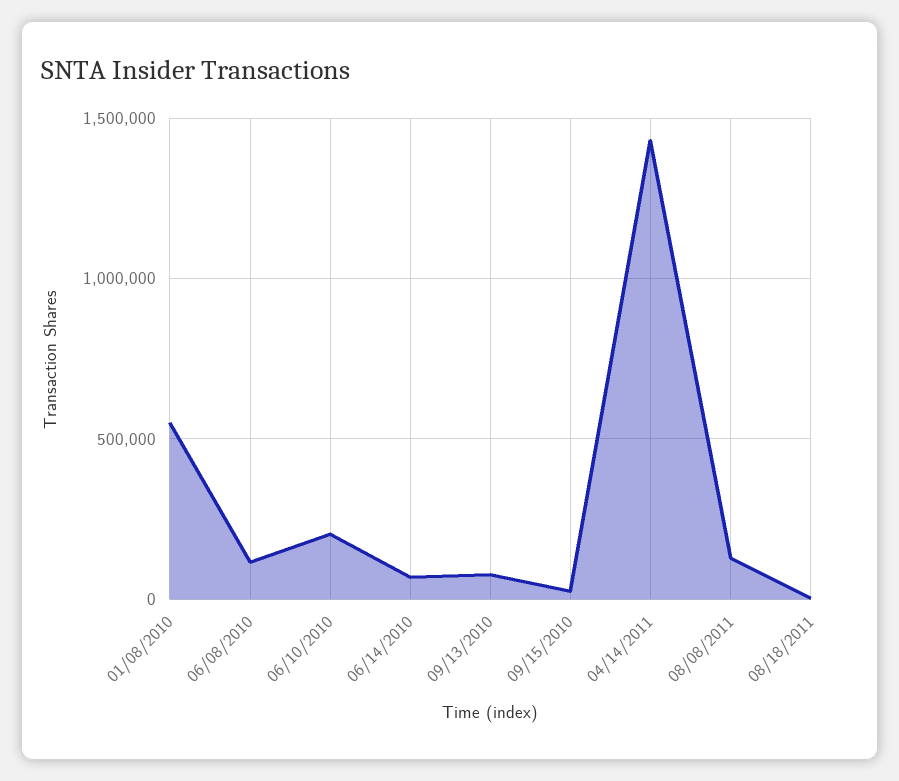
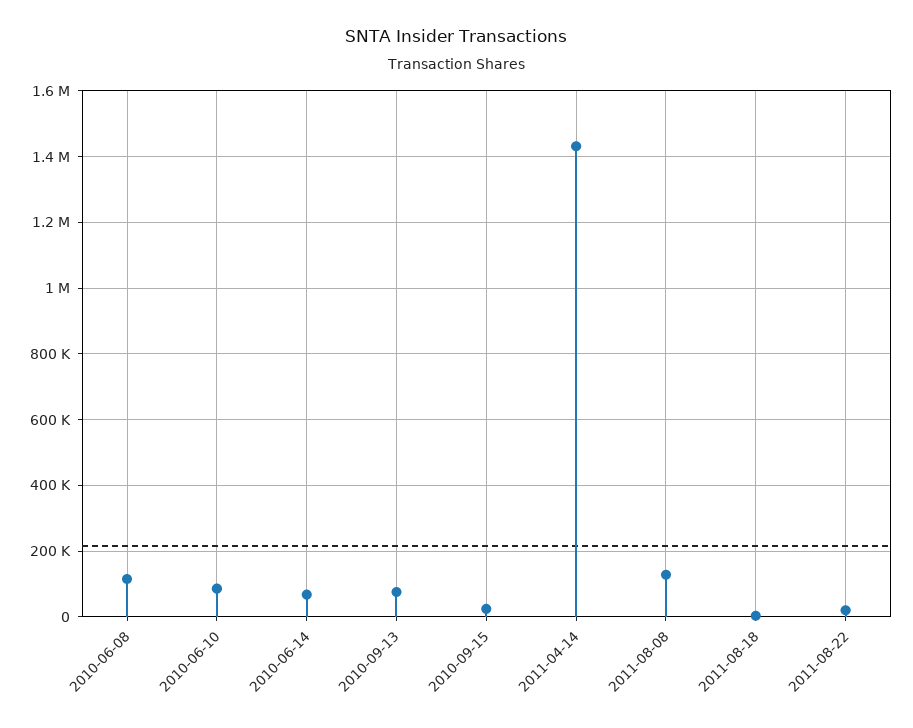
01/08/2010: 550000 -> none
06/10/2010: 200000 -> 80000
2011-08-22: none -> 20000

